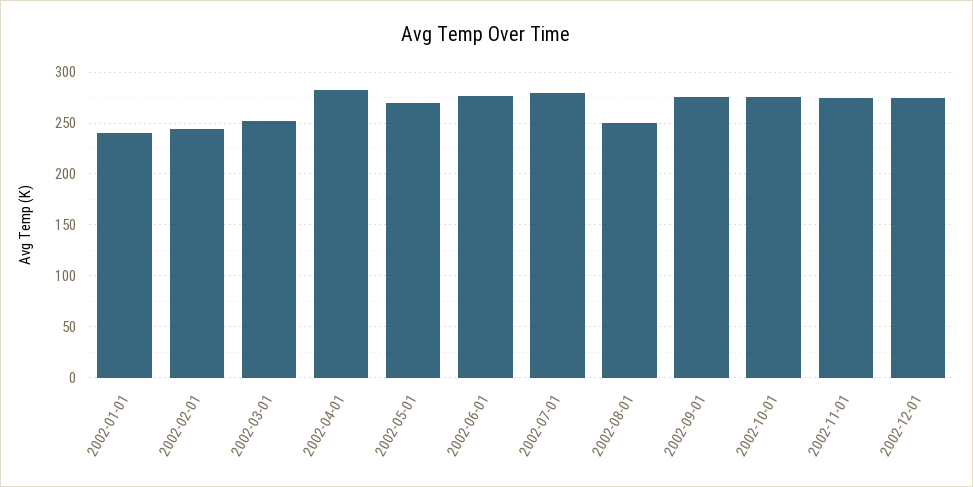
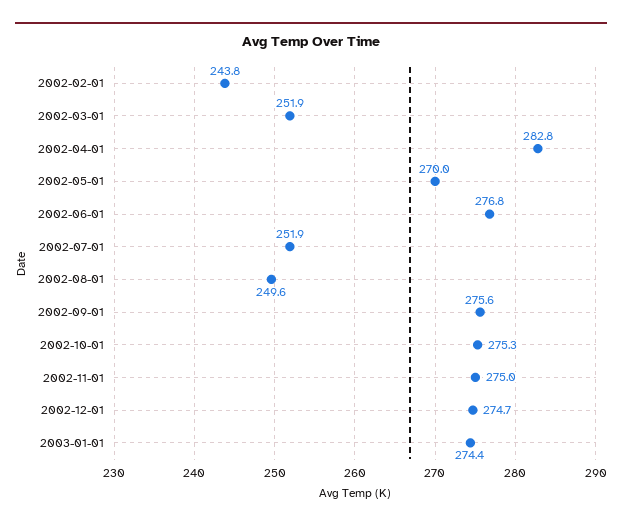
2002-01-01: 240 -> none
2002-07-01: 280 -> 251.9
2003-01-01: none -> 274.4

